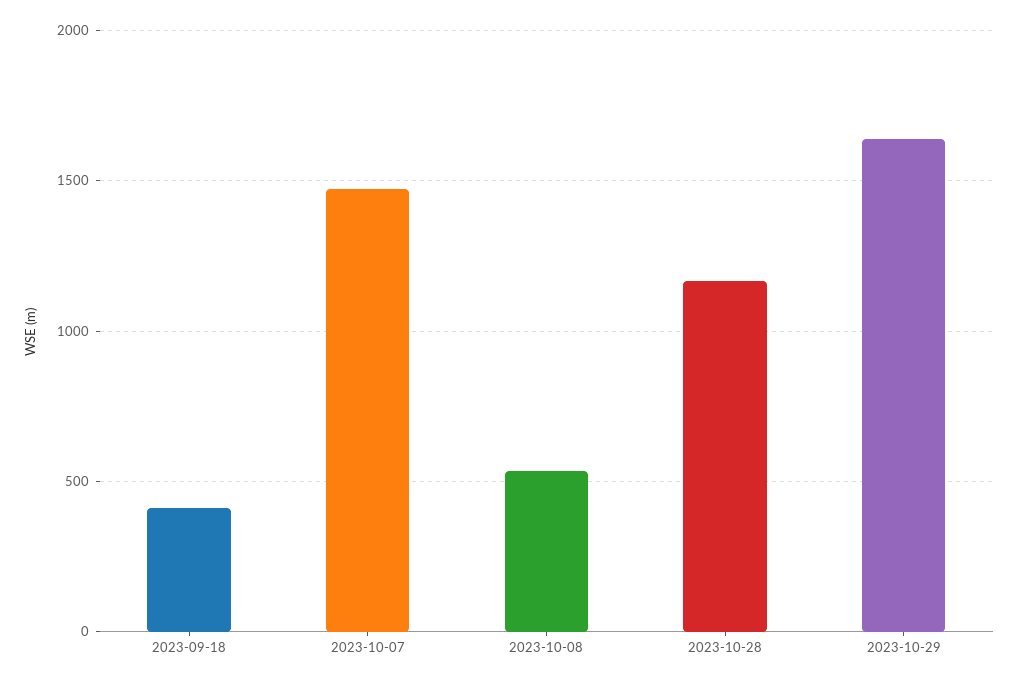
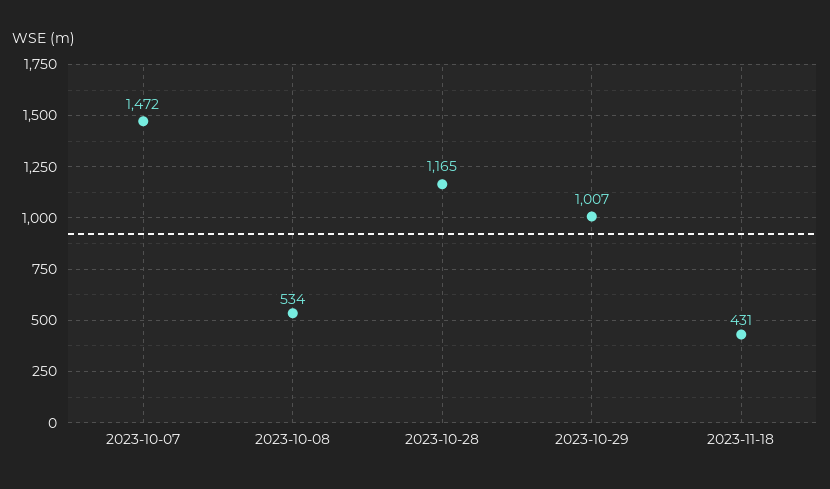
2023-09-18: 400 -> none
2023-10-29: 1650 -> 1007
2023-11-18: none -> 431

